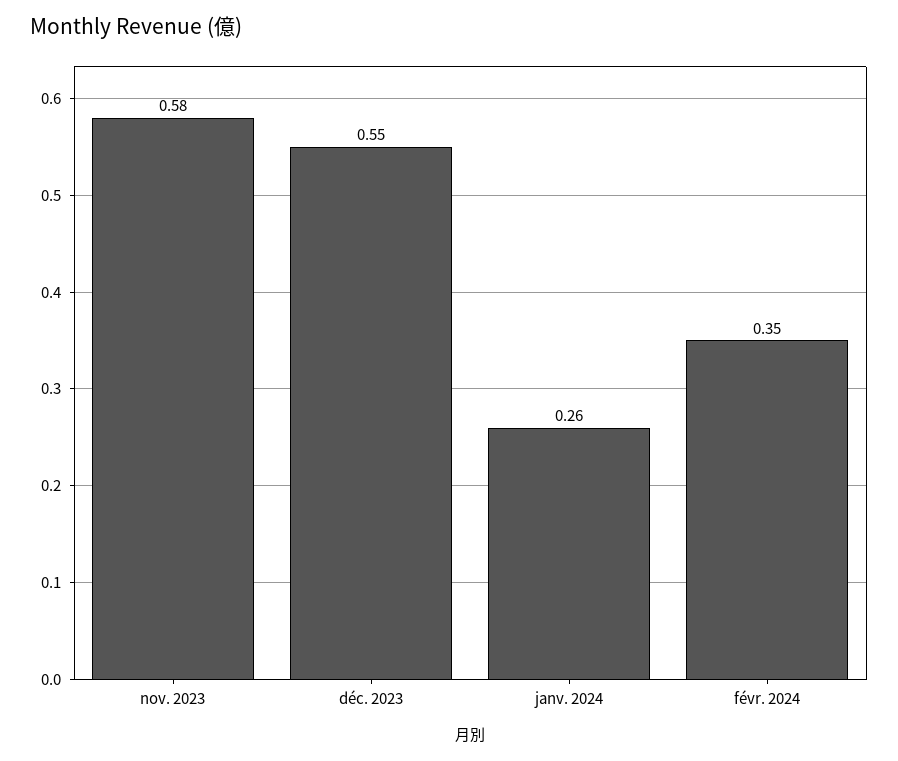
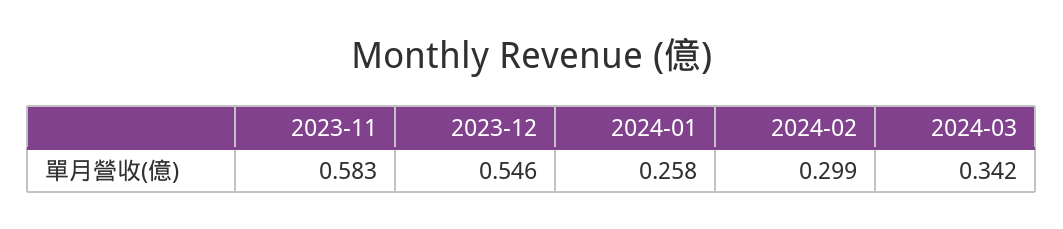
févr. 2024: 0.35 -> 0.299
2024-03: none -> 0.342

